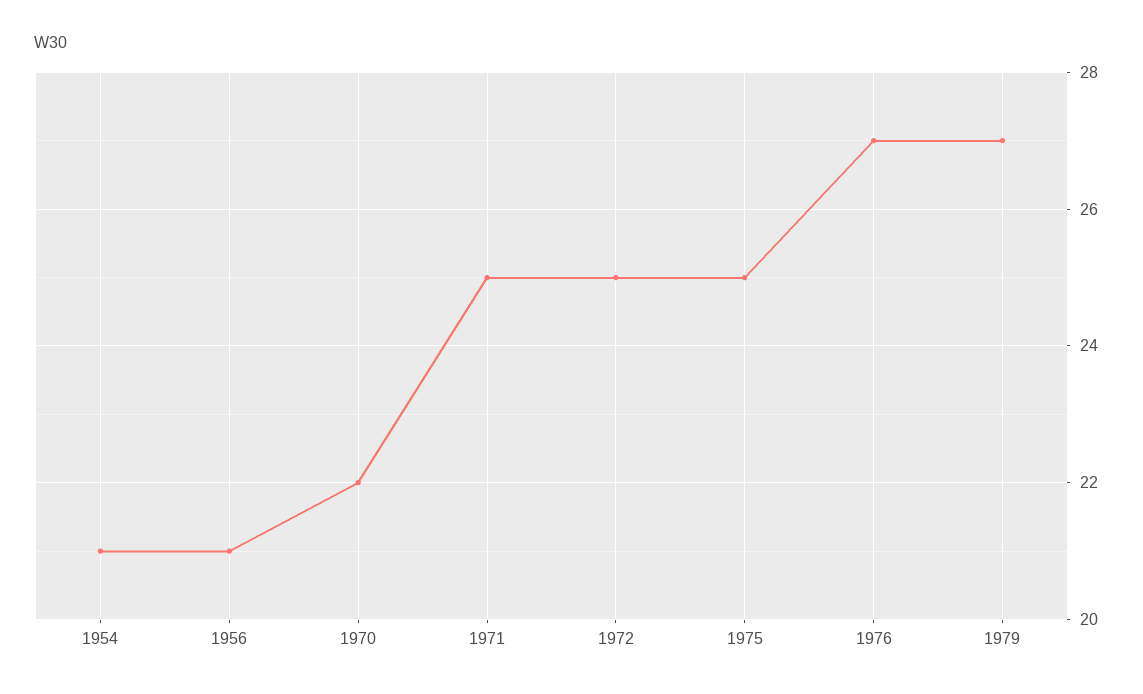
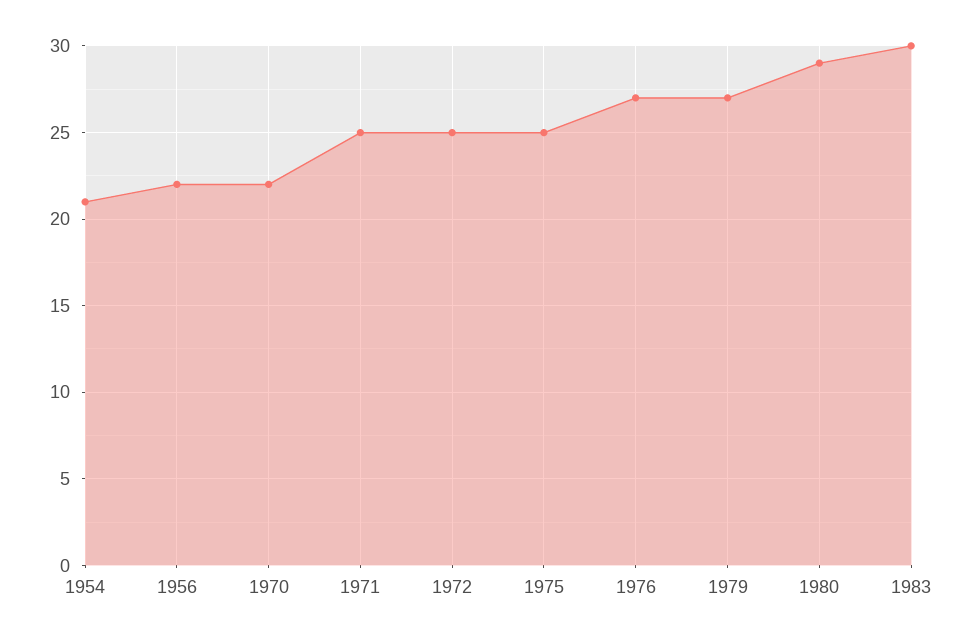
1956: 21 -> 22
1980: none -> 29
1983: none -> 30

